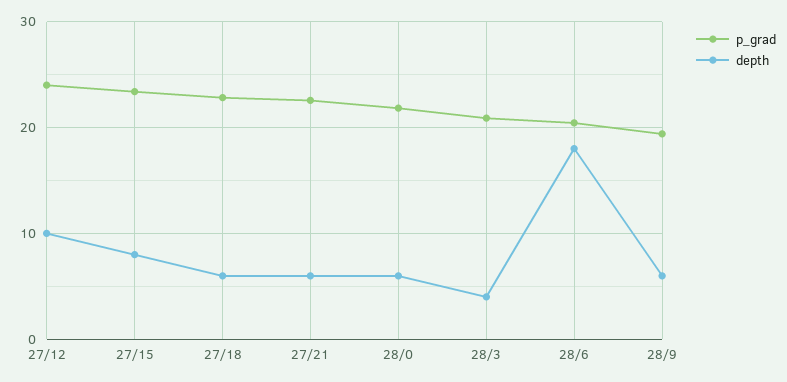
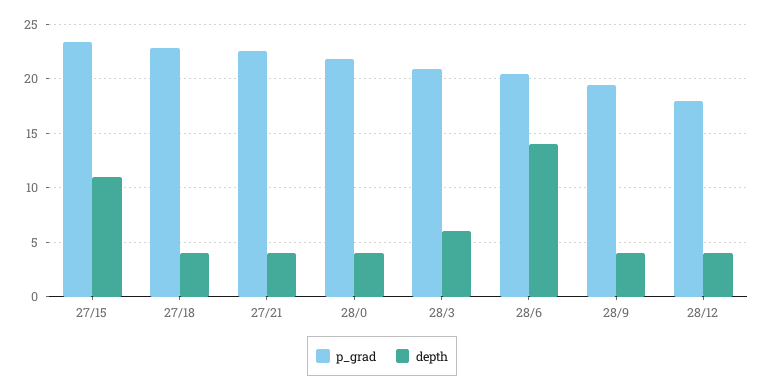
p_grad, 27/12: 24 -> none
depth, 27/12: 10 -> none
depth, 27/15: 8 -> 11
depth, 27/18: 6 -> 4
depth, 27/21: 6 -> 4
depth, 28/0: 6 -> 4
depth, 28/3: 4 -> 6
depth, 28/6: 18 -> 14
depth, 28/9: 6 -> 4
p_grad, 28/12: none -> 18
depth, 28/12: none -> 4

